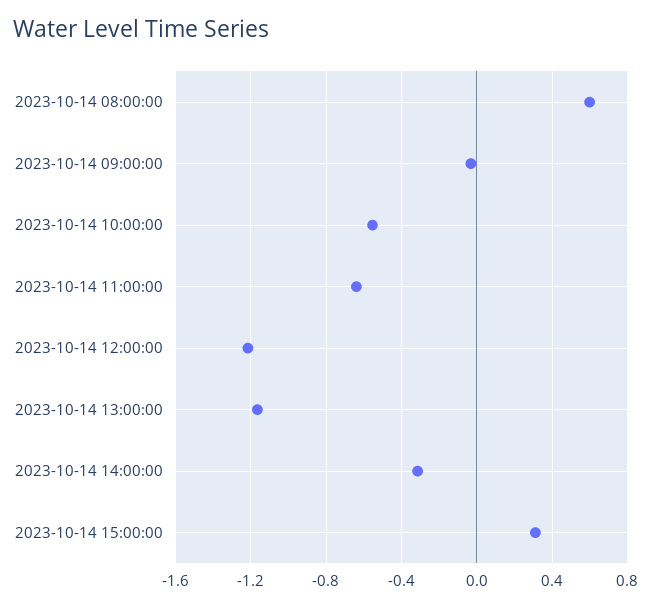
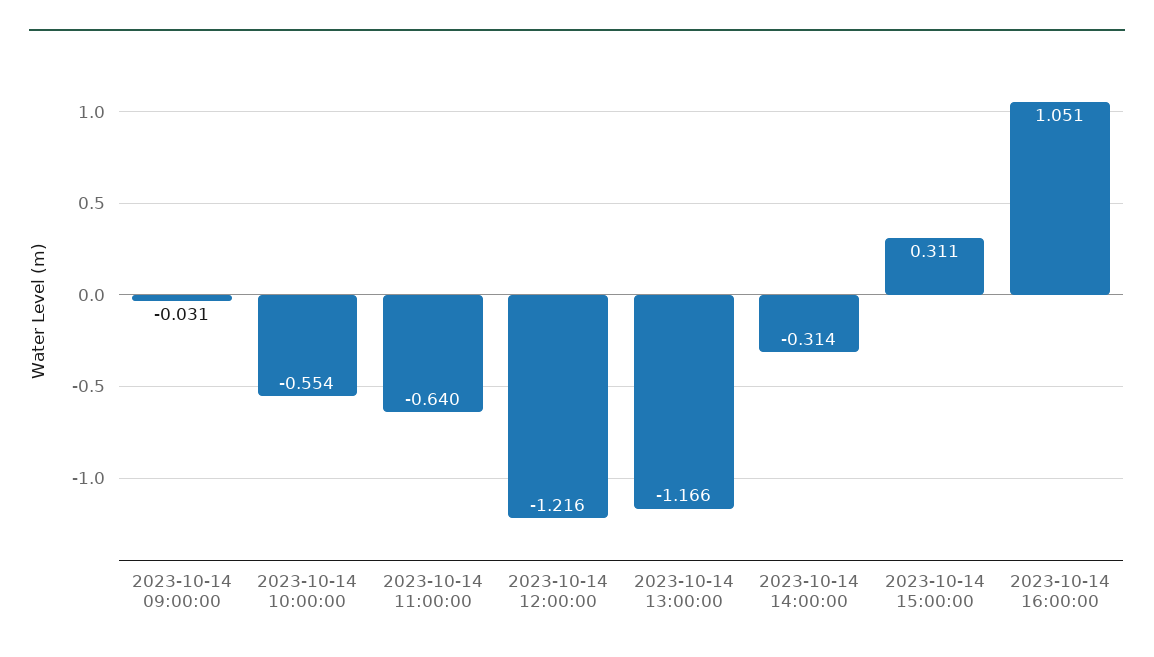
2023-10-14 08:00:00: 0.6 -> none
2023-10-14 16:00:00: none -> 1.051

